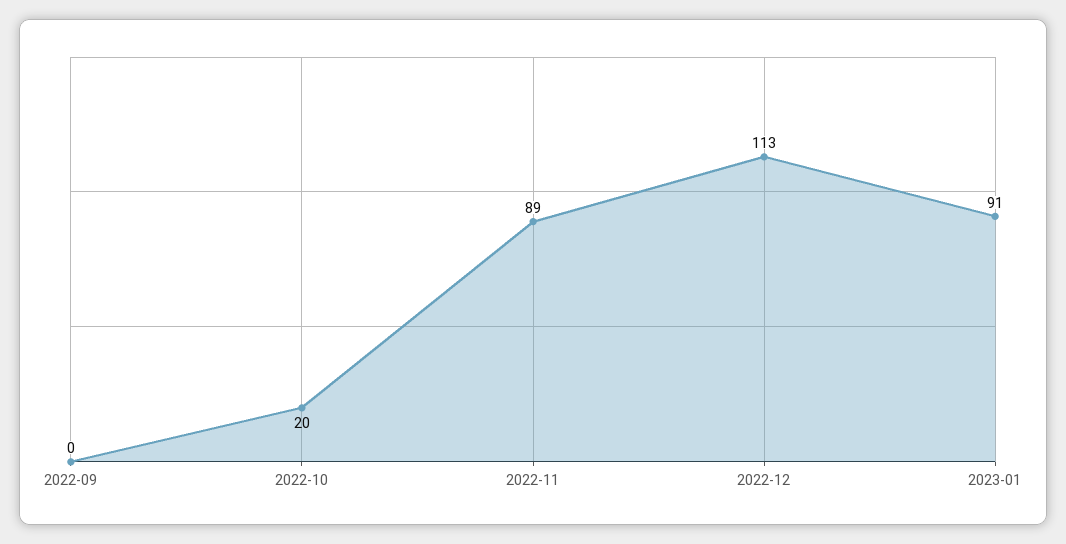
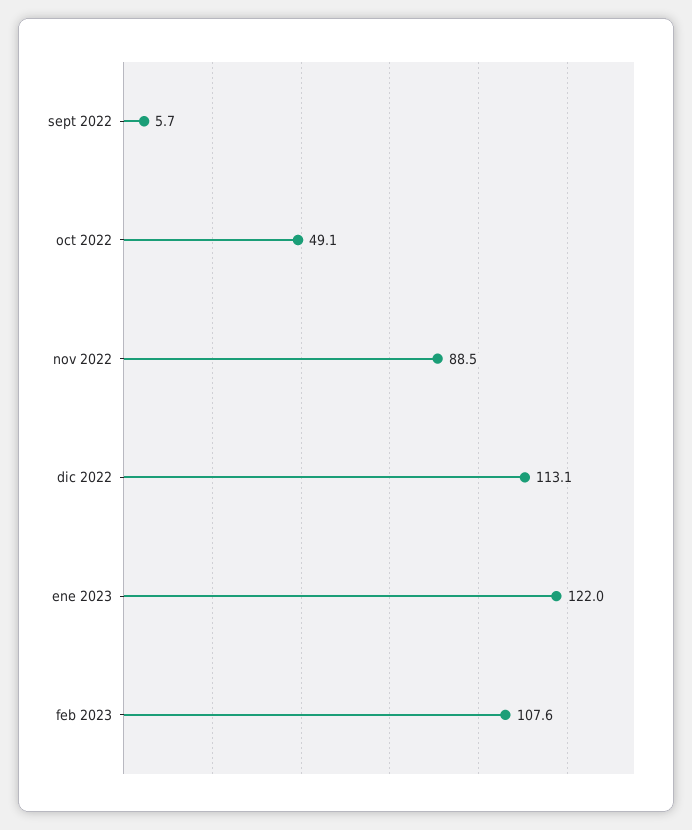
2022-09: 0 -> 5.7
2022-10: 20 -> 49.1
2023-01: 91 -> 122
feb 2023: none -> 107.6

